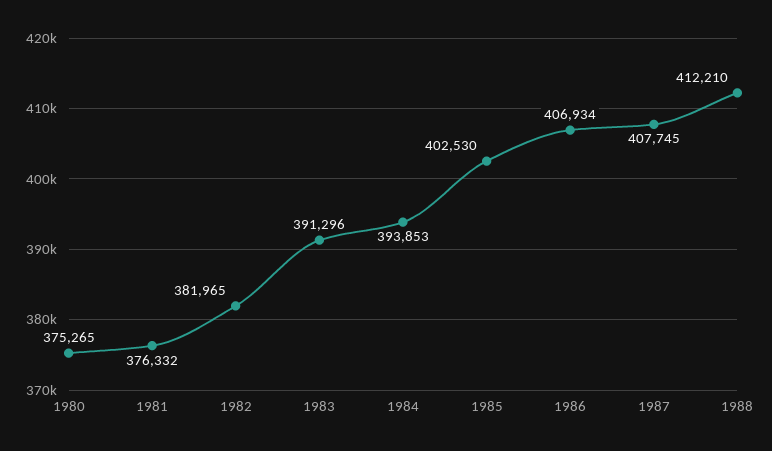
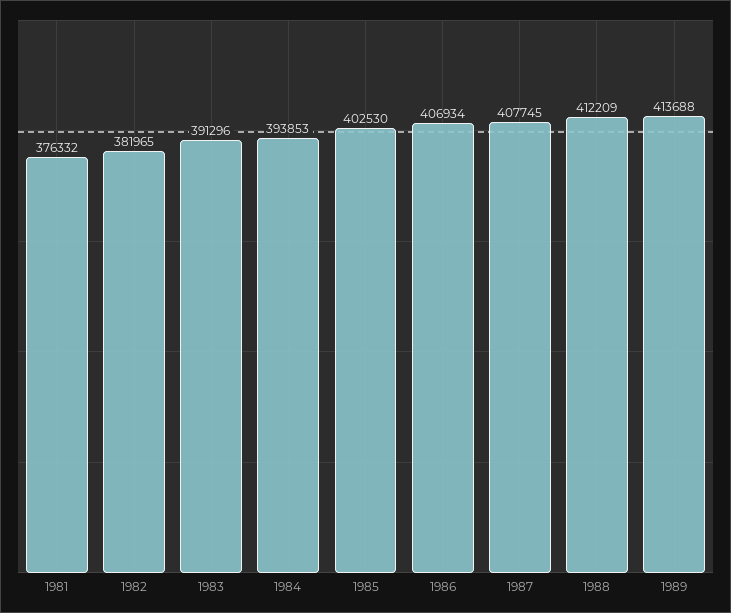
1980: 375265 -> none
1988: 412210 -> 412209
1989: none -> 413688

